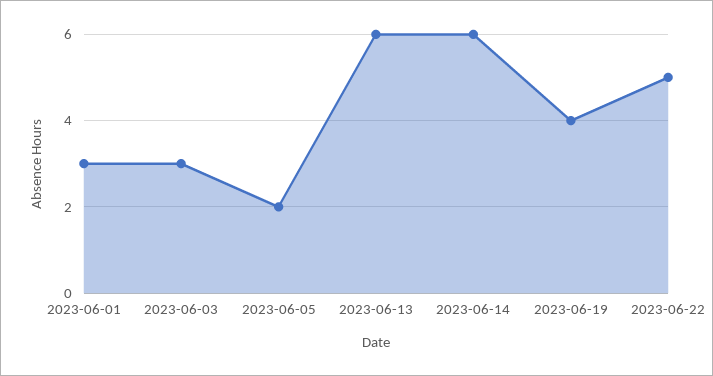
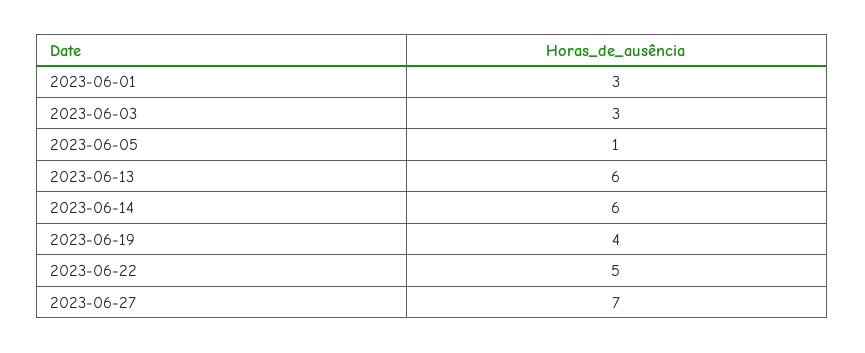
2023-06-05: 2 -> 1
2023-06-27: none -> 7

